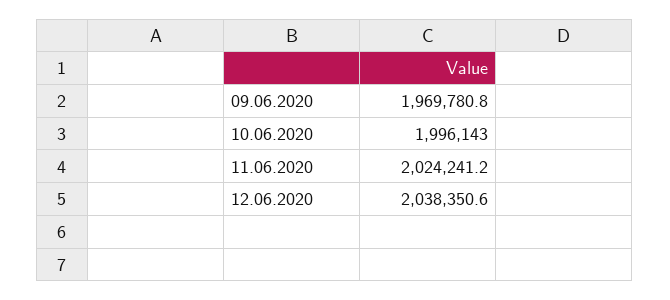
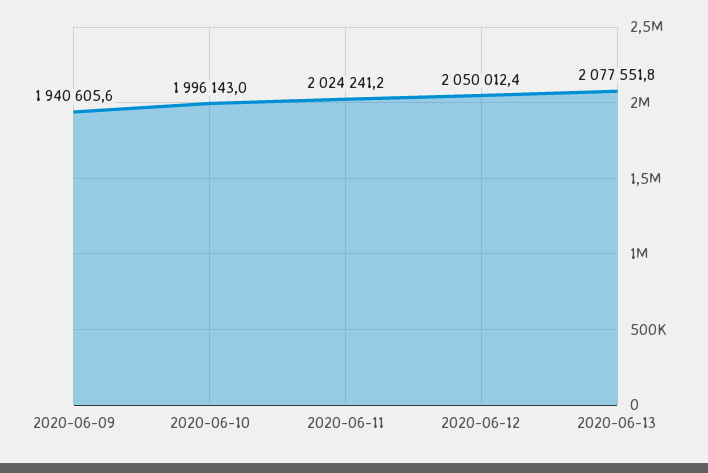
09.06.2020: 1969780.8 -> 1940605.6
12.06.2020: 2038350.6 -> 2050012.4
2020-06-13: none -> 2077551.8

